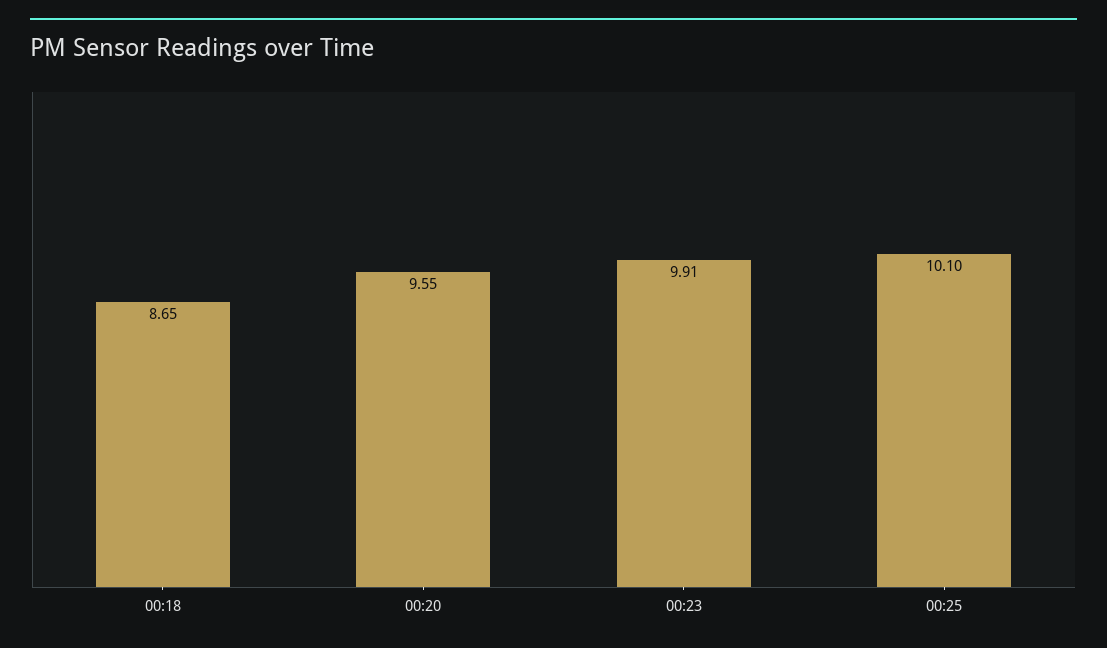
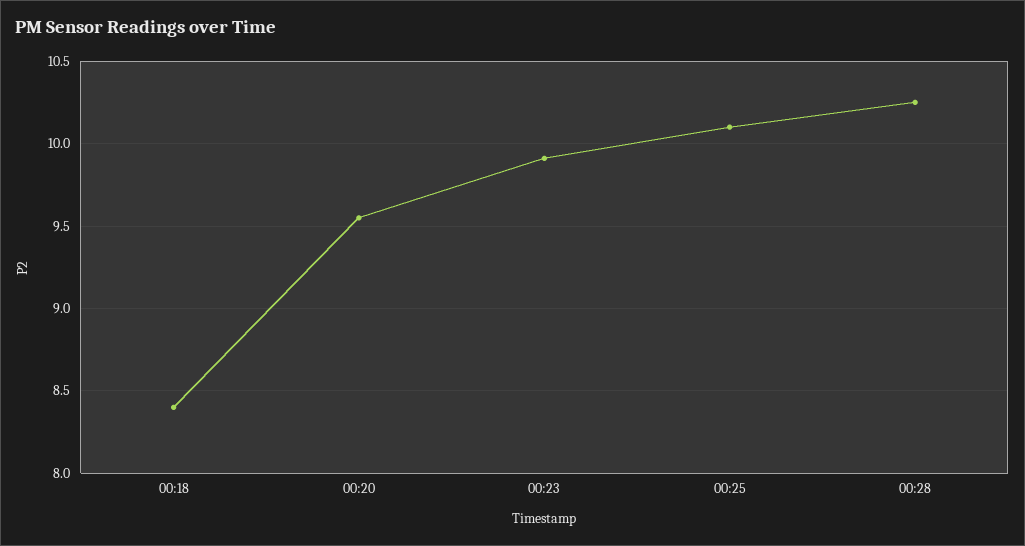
00:18: 8.65 -> 8.4
00:28: none -> 10.25

